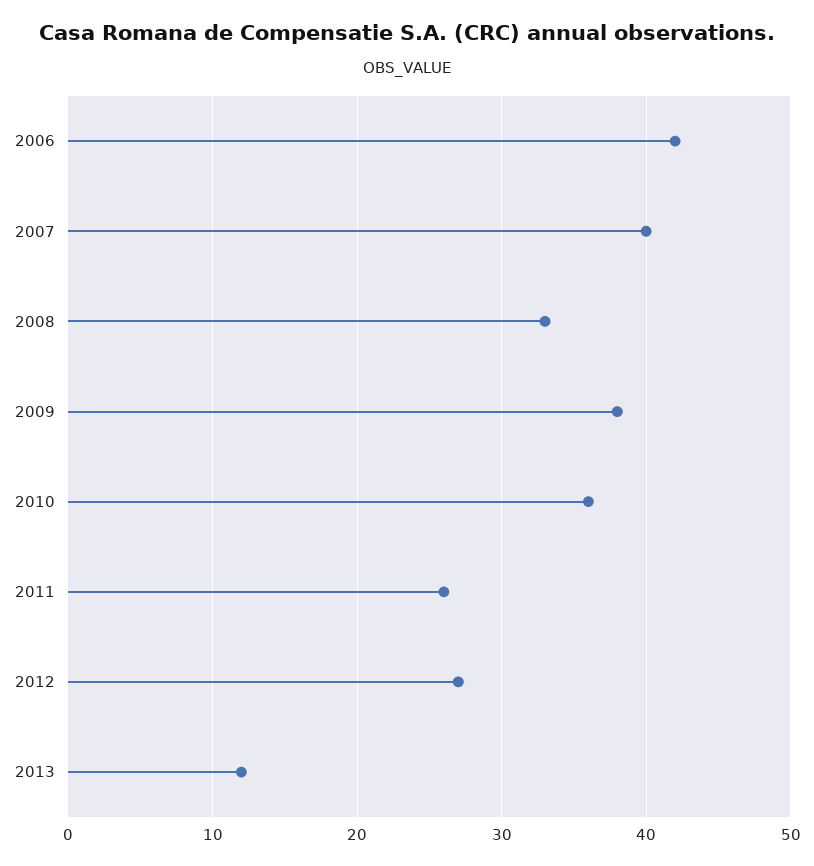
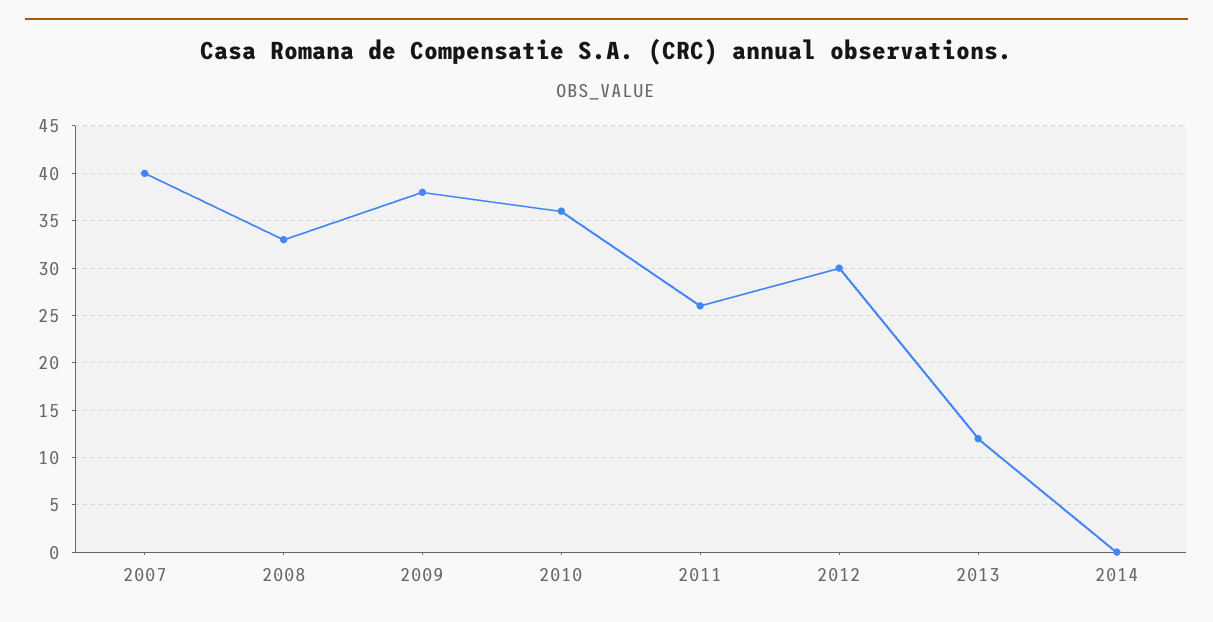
2006: 42 -> none
2012: 27 -> 30
2014: none -> 0

